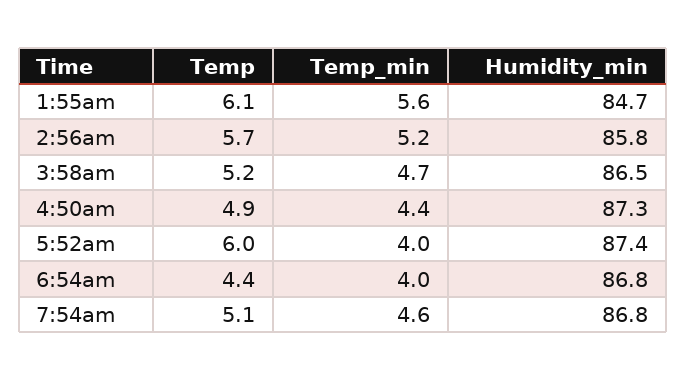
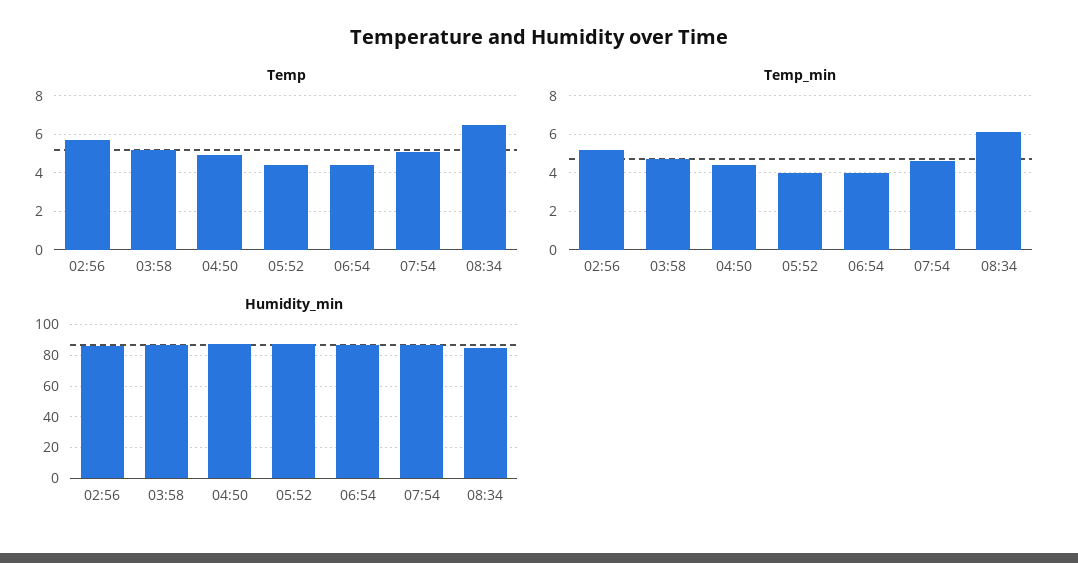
Temp, 1:55am: 6.1 -> none
Temp_min, 1:55am: 5.6 -> none
Humidity_min, 1:55am: 84.7 -> none
Temp, 5:52am: 6 -> 4.5
Temp, 08:34: none -> 6.5
Temp_min, 08:34: none -> 6
Humidity_min, 08:34: none -> 85

